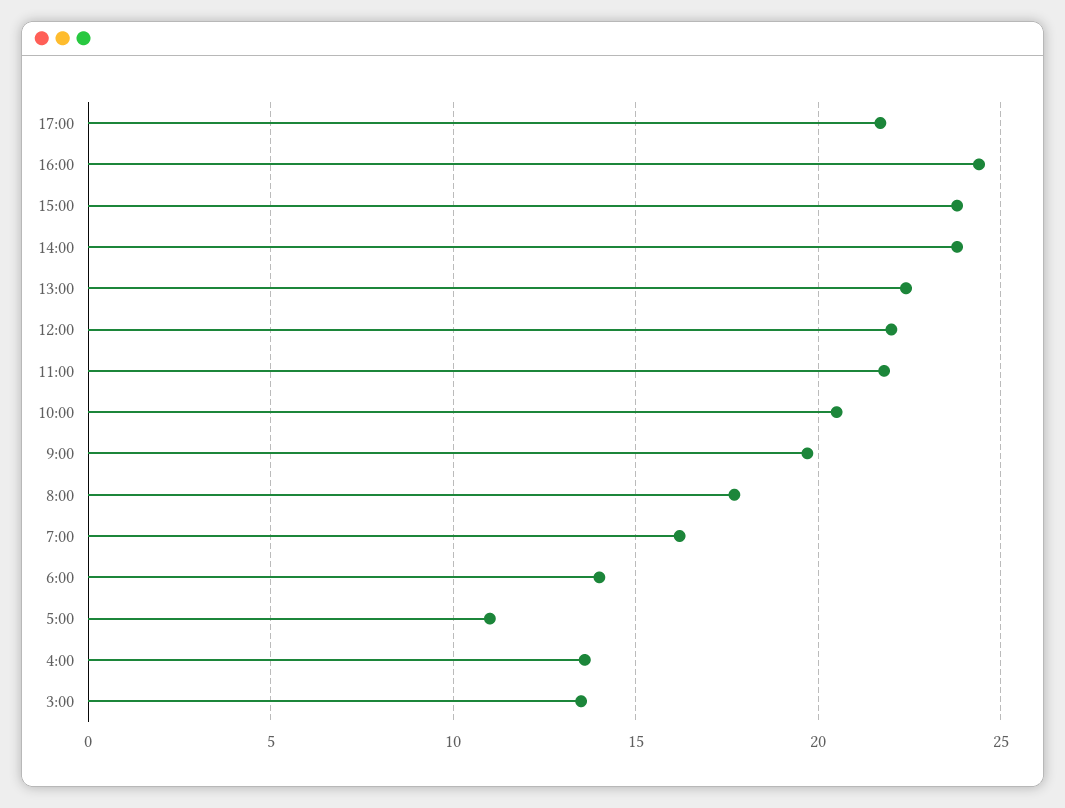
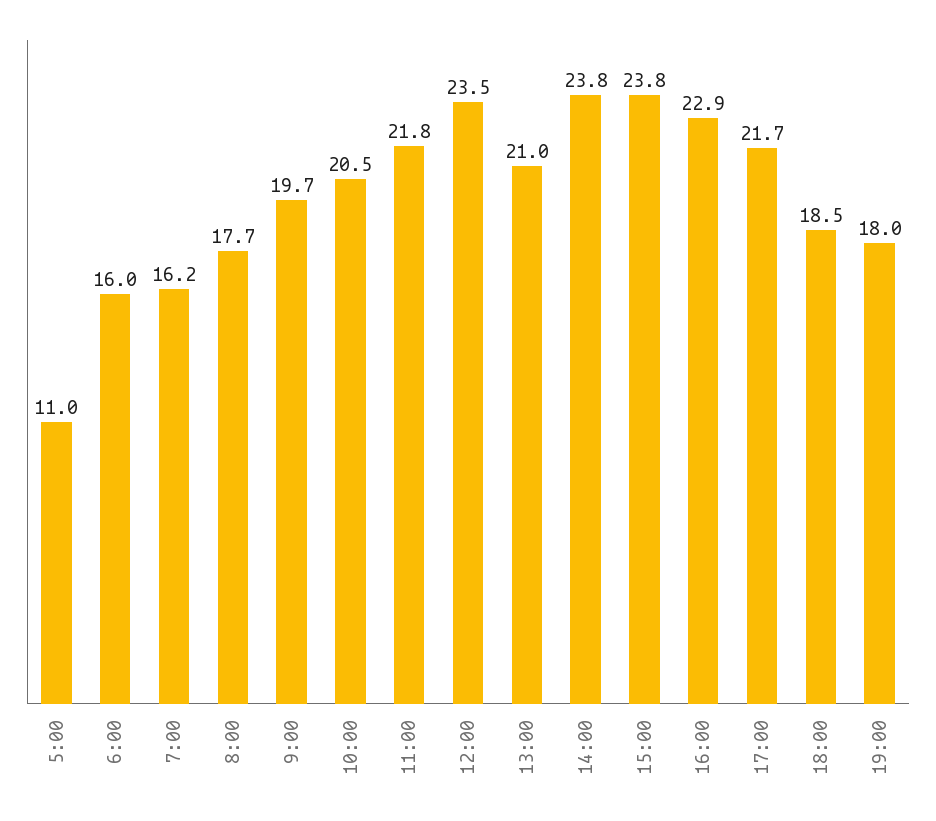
16:00: 24.5 -> 22.9
13:00: 22.5 -> 21
12:00: 22 -> 23.5
6:00: 14 -> 16
4:00: 13.5 -> none
3:00: 13.5 -> none
18:00: none -> 18.5
19:00: none -> 18

